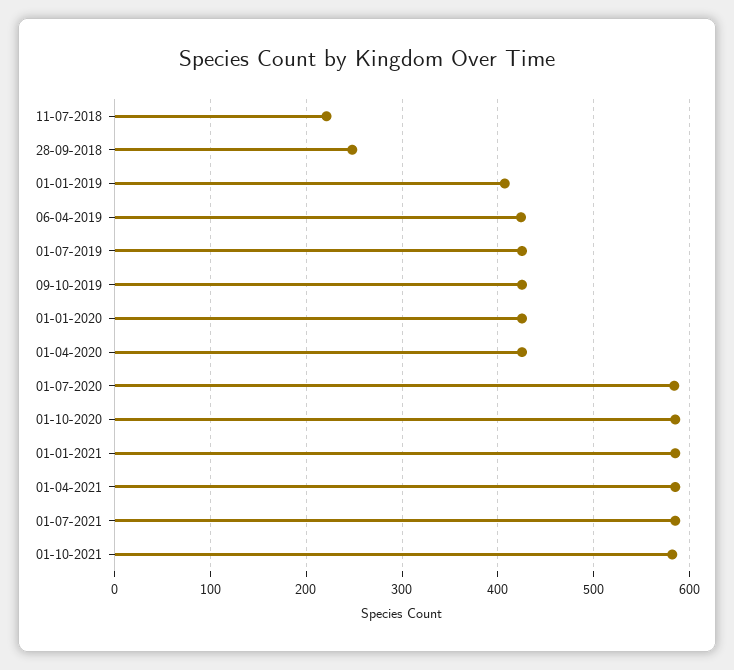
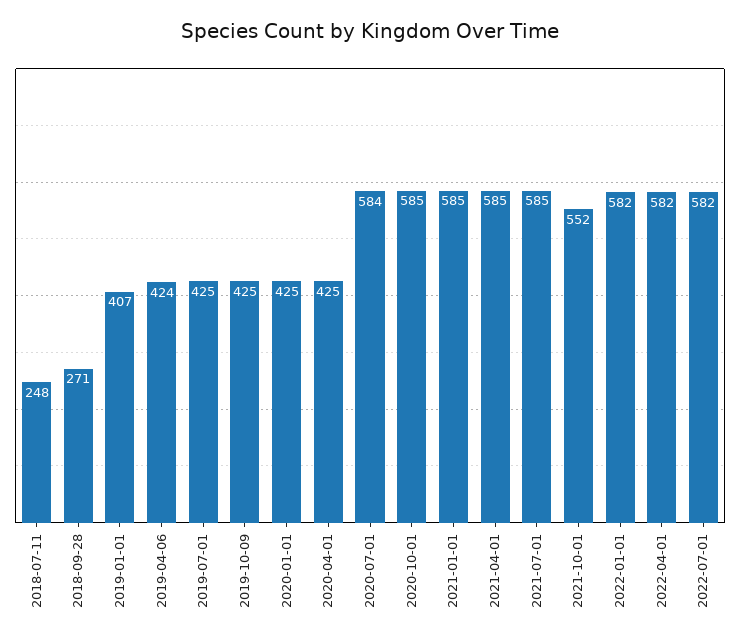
11-07-2018: 220 -> 248
28-09-2018: 250 -> 271
01-10-2021: 580 -> 552
2022-01-01: none -> 582
2022-04-01: none -> 582
2022-07-01: none -> 582

